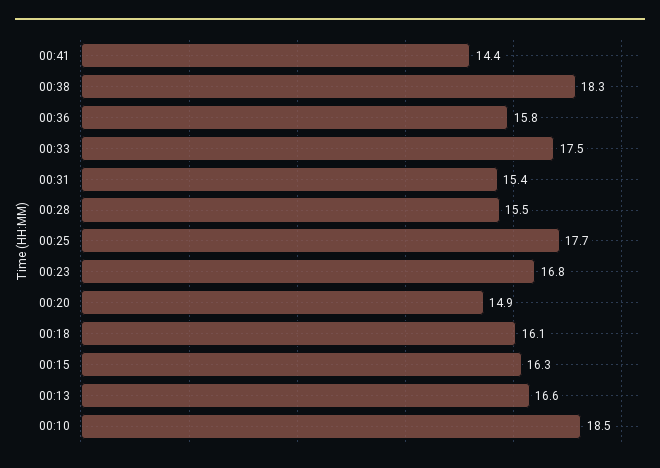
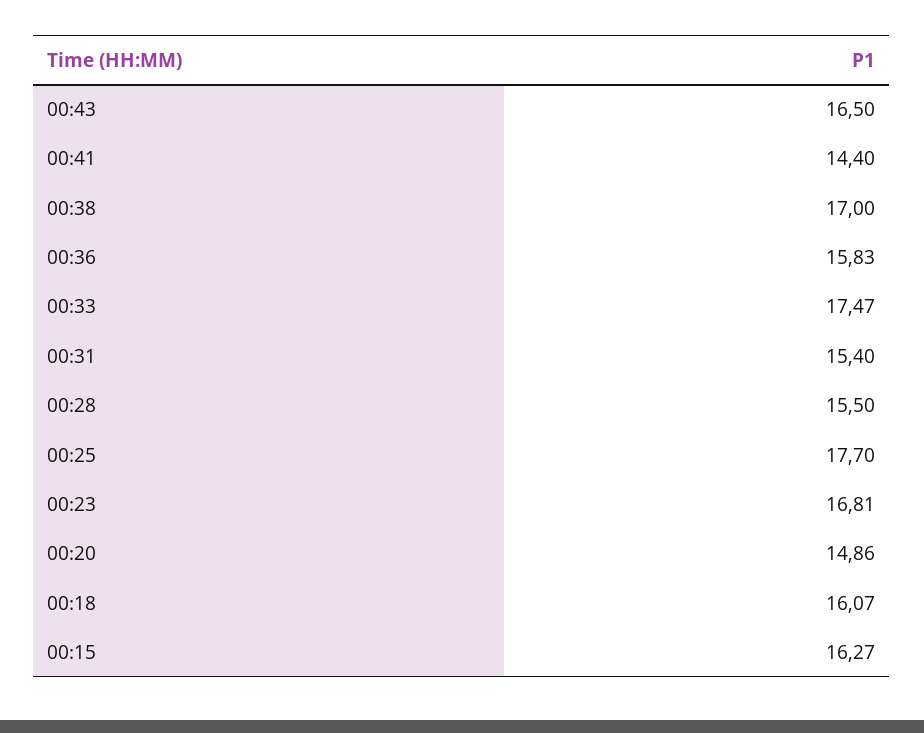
00:38: 18.3 -> 17
00:13: 16.6 -> none
00:10: 18.5 -> none
00:43: none -> 16.5

